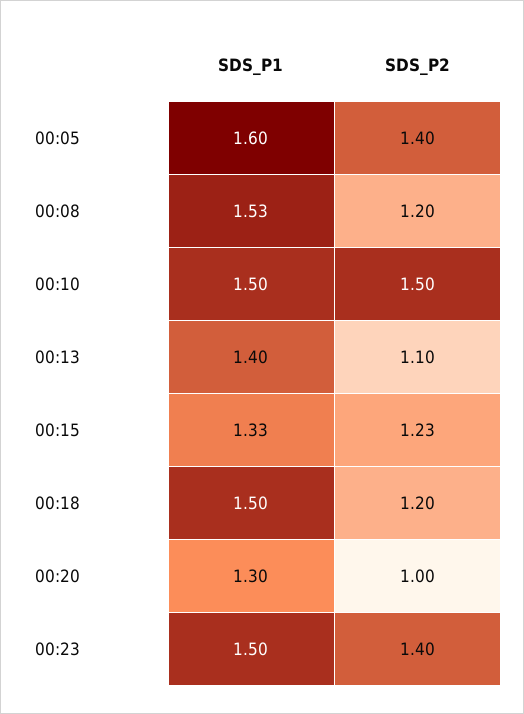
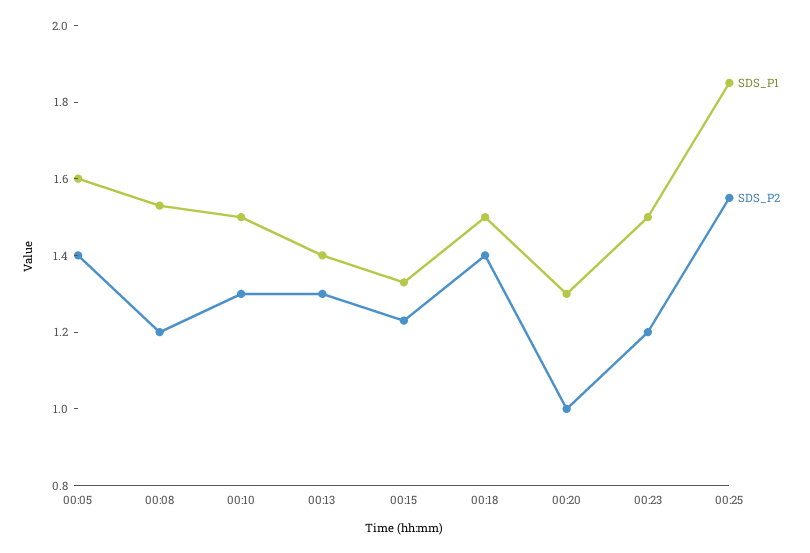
SDS_P2, 00:10: 1.5 -> 1.3
SDS_P2, 00:13: 1.1 -> 1.3
SDS_P2, 00:18: 1.2 -> 1.4
SDS_P2, 00:23: 1.4 -> 1.2
SDS_P1, 00:25: none -> 1.85
SDS_P2, 00:25: none -> 1.55

